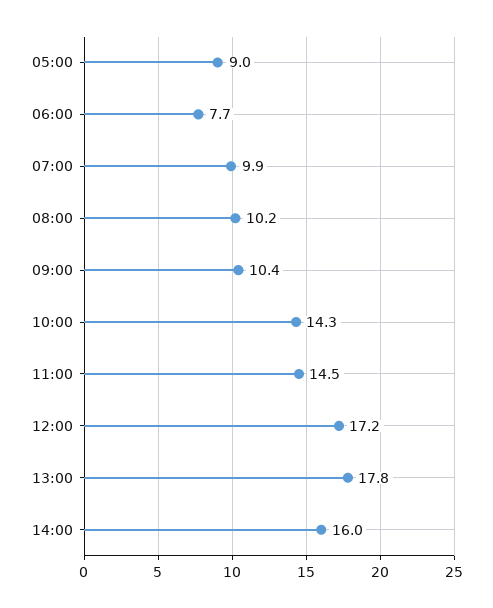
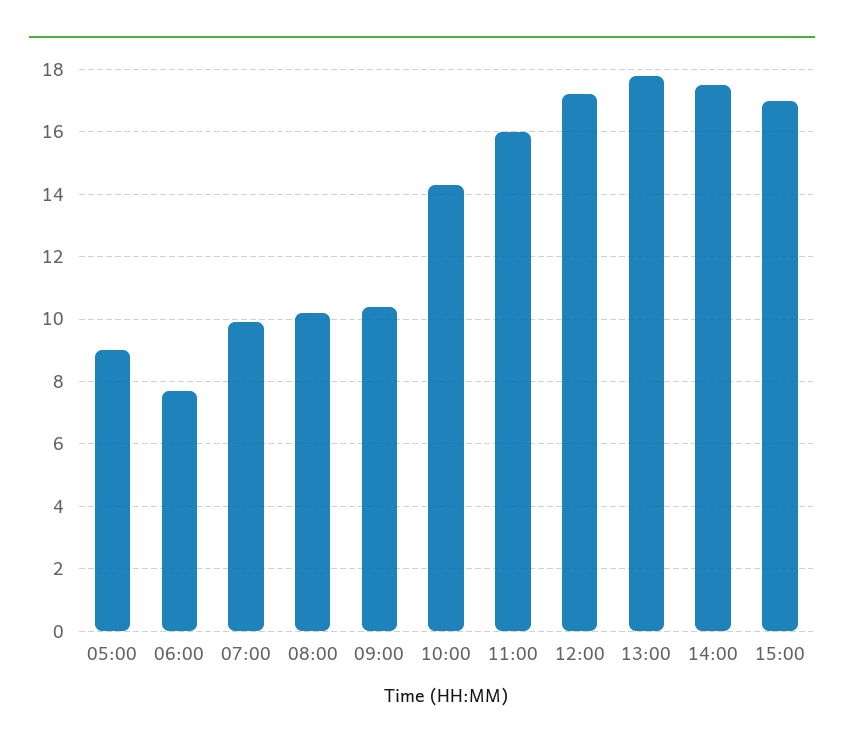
11:00: 14.5 -> 16
14:00: 16 -> 17.5
15:00: none -> 17

